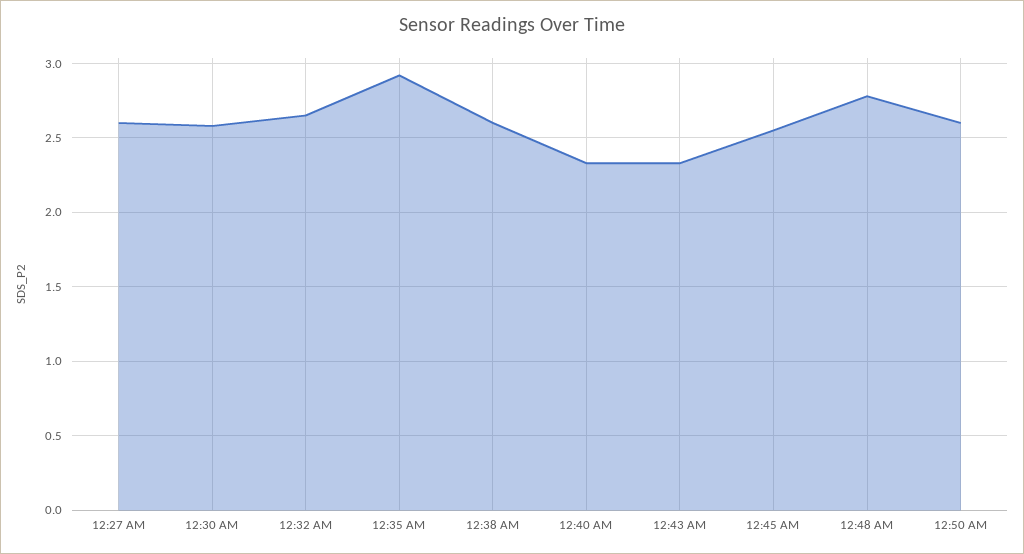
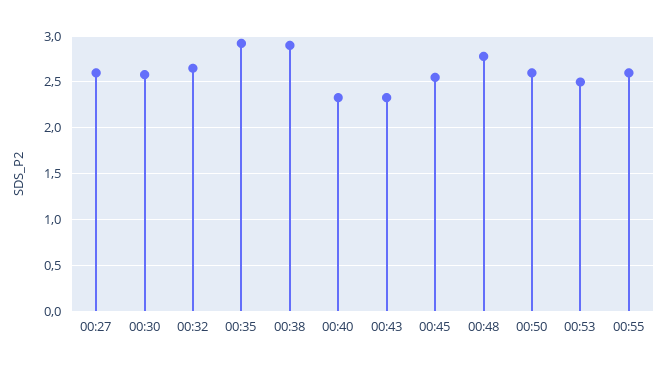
12:38 AM: 2.6 -> 2.9
00:53: none -> 2.5
00:55: none -> 2.6

